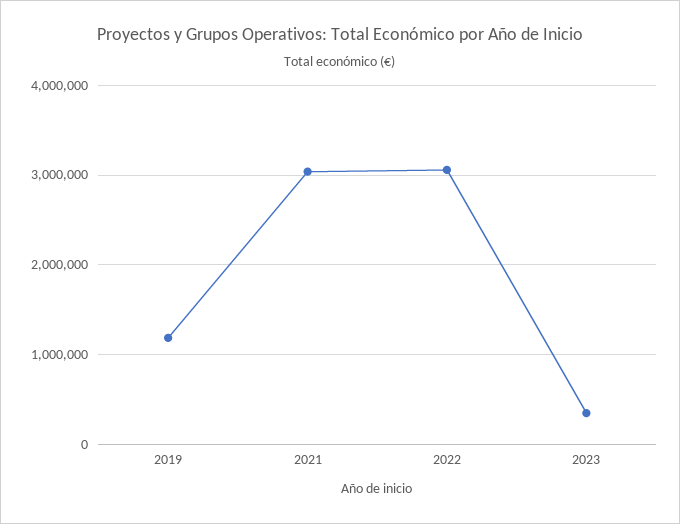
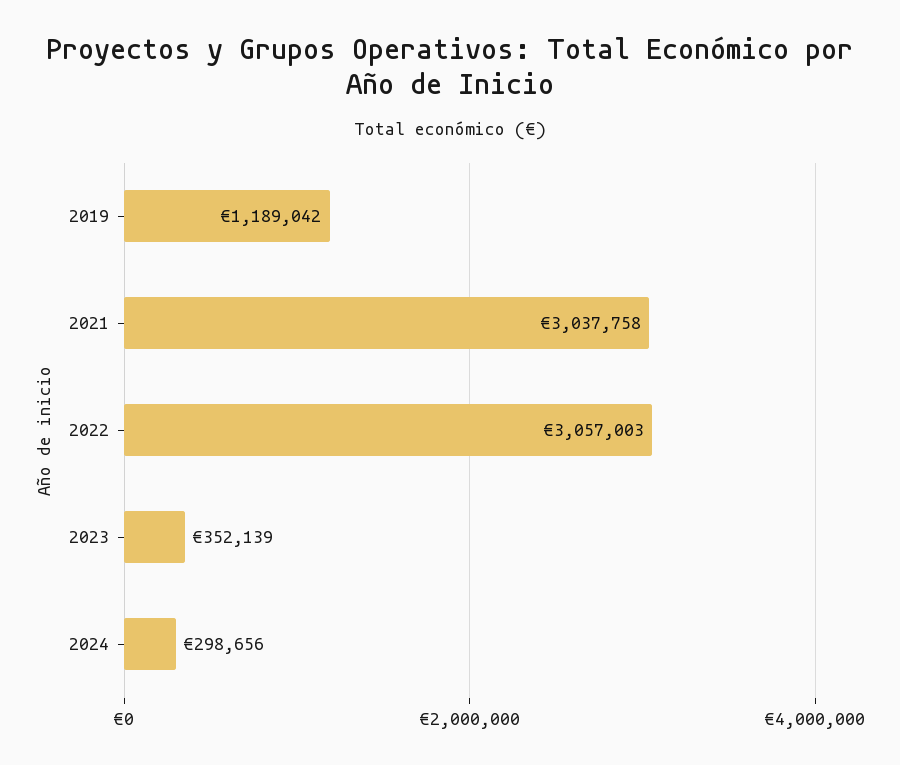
2024: none -> 298656

